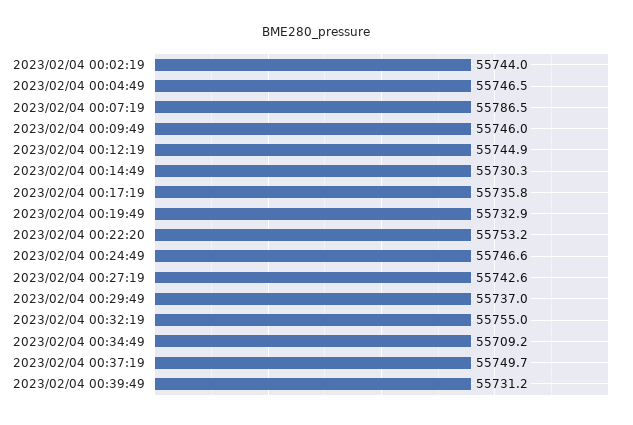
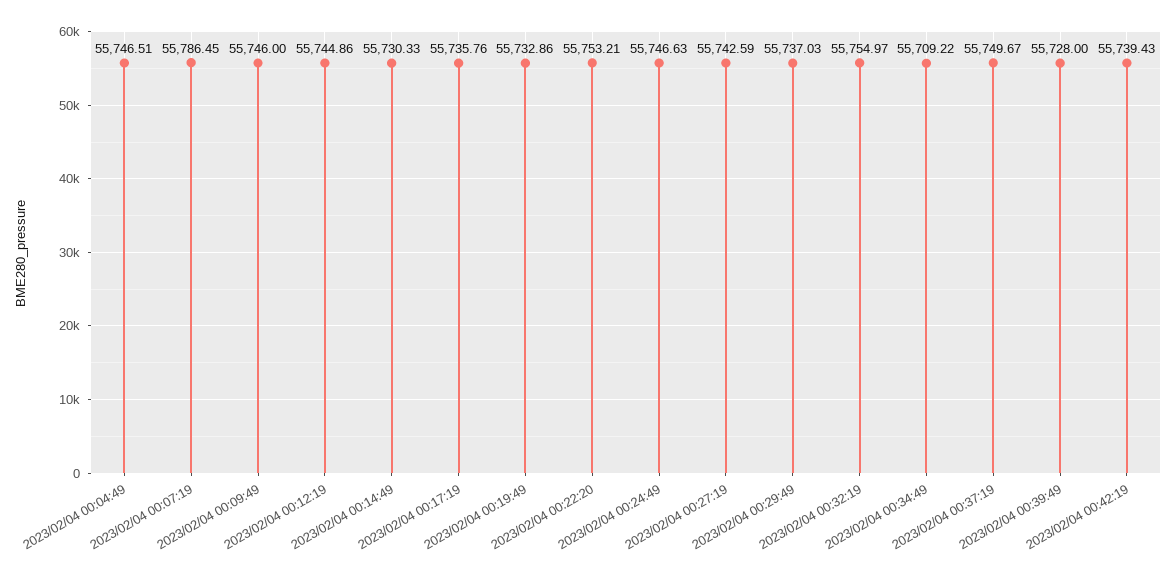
2023/02/04 00:02:19: 55744 -> none
2023/02/04 00:39:49: 55731.2 -> 55728
2023/02/04 00:42:19: none -> 55739.43

